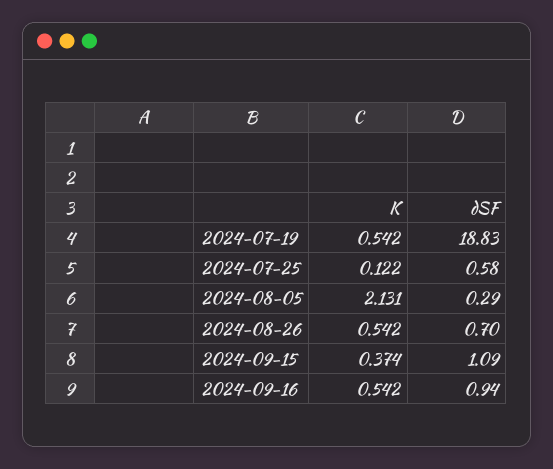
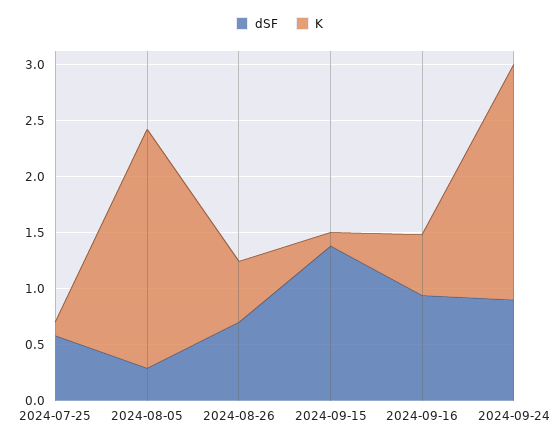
K, 2024-07-19: 0.542 -> none
dSF, 2024-07-19: 18.83 -> none
K, 2024-09-15: 0.374 -> 0.1
dSF, 2024-09-15: 1.09 -> 1.4
dSF, 2024-09-24: none -> 0.9
K, 2024-09-24: none -> 2.1

